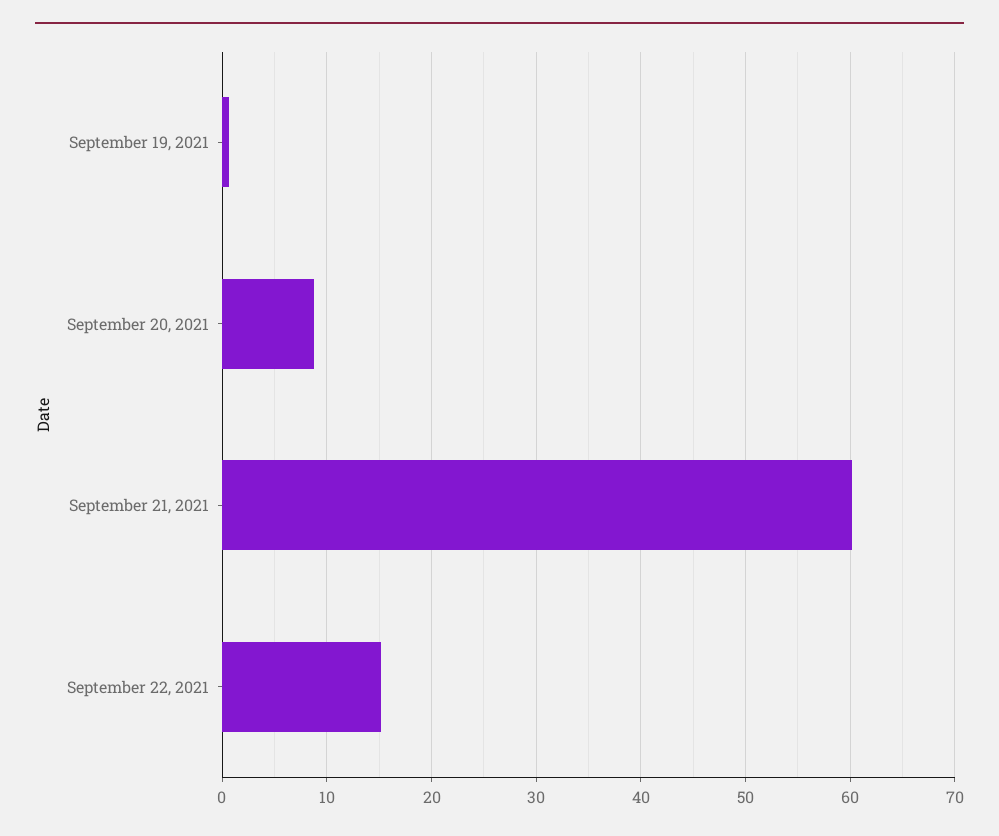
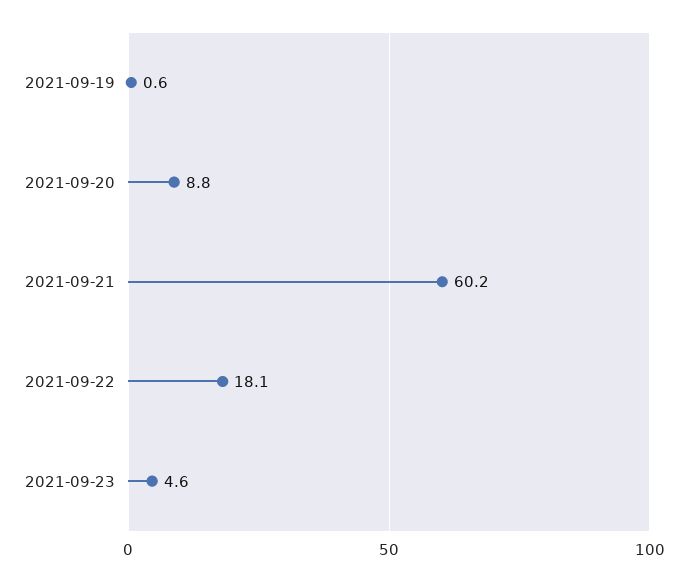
September 22, 2021: 15 -> 18.1
2021-09-23: none -> 4.6

